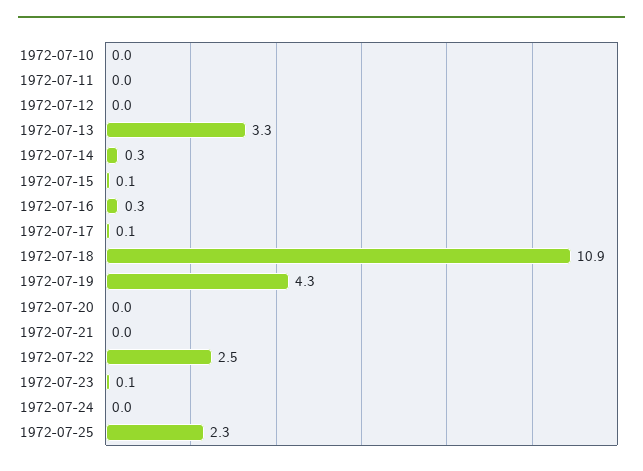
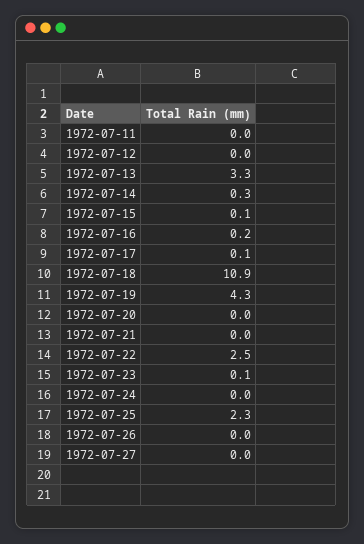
1972-07-10: 0 -> none
1972-07-16: 0.3 -> 0.2
1972-07-26: none -> 0
1972-07-27: none -> 0

